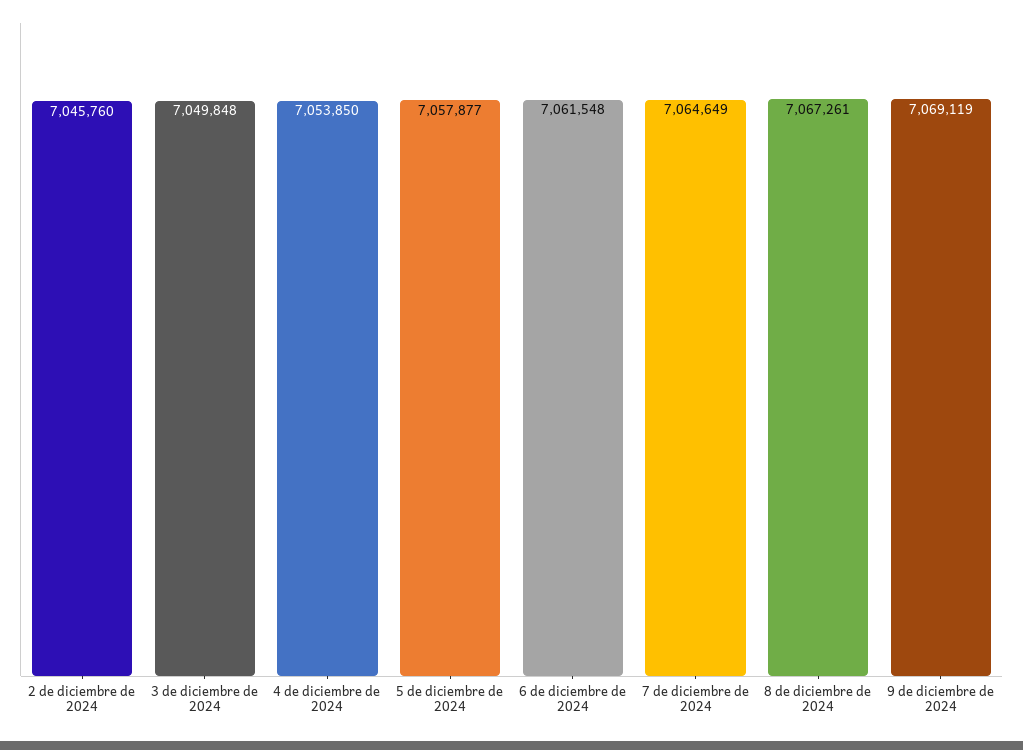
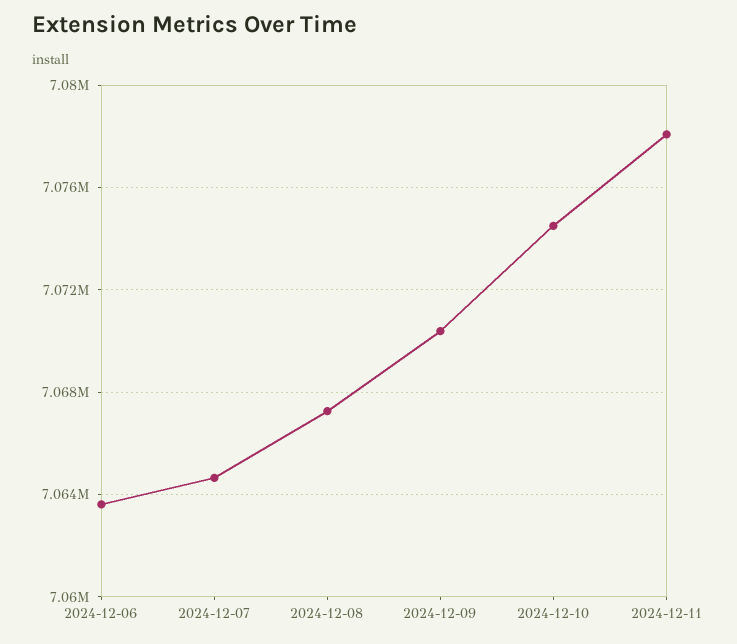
2 de diciembre de 2024: 7045760 -> none
3 de diciembre de 2024: 7049848 -> none
4 de diciembre de 2024: 7053850 -> none
5 de diciembre de 2024: 7057877 -> none
6 de diciembre de 2024: 7061548 -> 7063500
9 de diciembre de 2024: 7069119 -> 7070500
2024-12-10: none -> 7074500
2024-12-11: none -> 7078000

